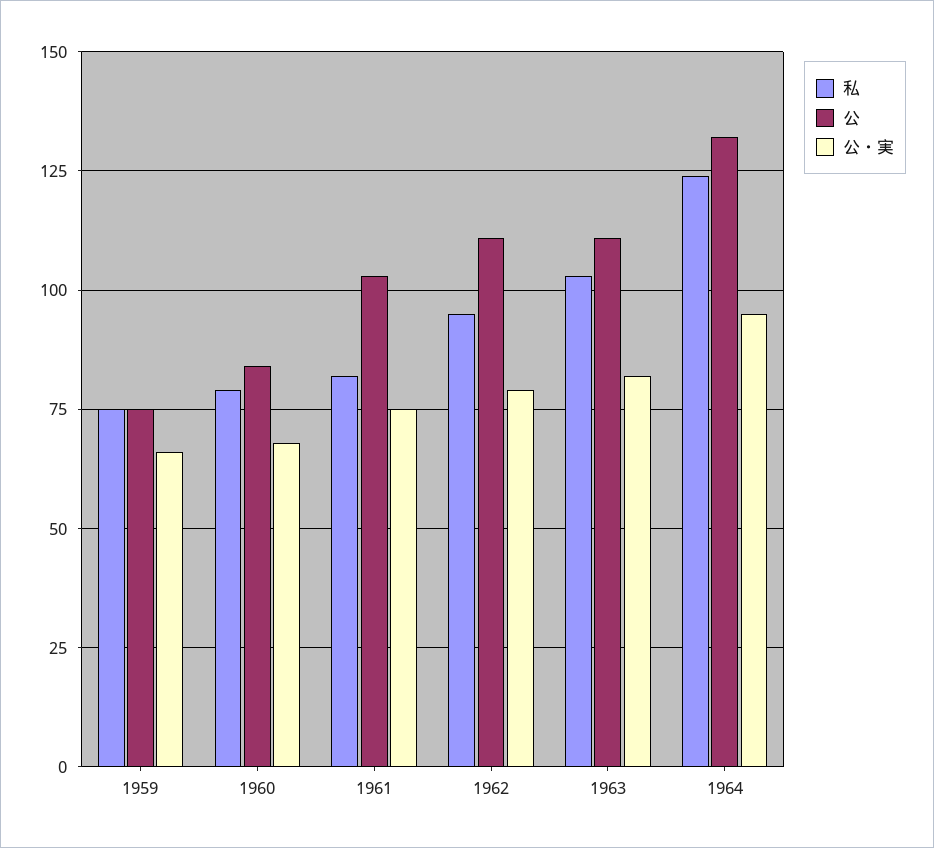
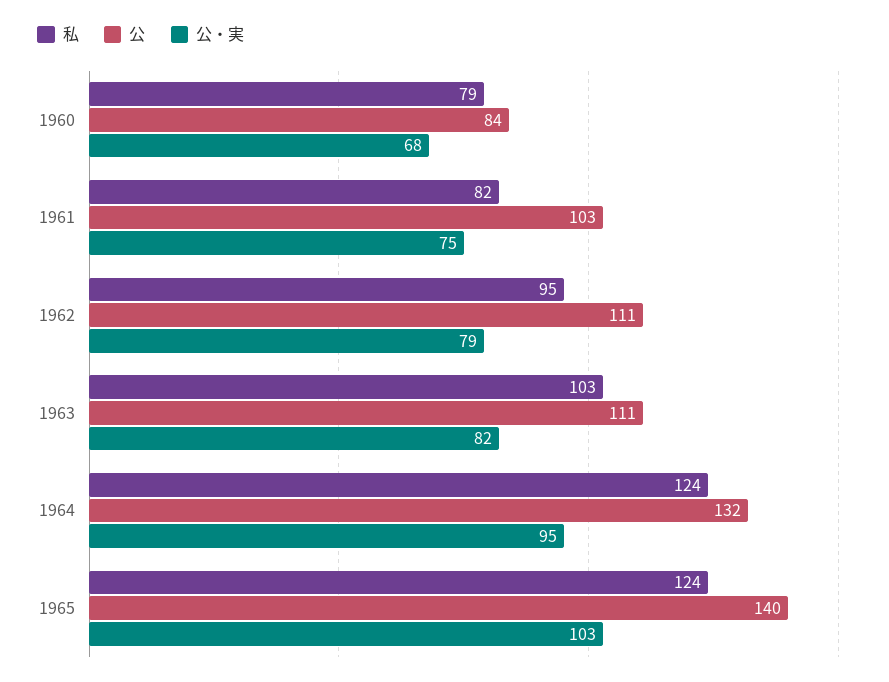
私, 1959: 75 -> none
公, 1959: 75 -> none
公・実, 1959: 65 -> none
私, 1965: none -> 124
公, 1965: none -> 140
公・実, 1965: none -> 103

